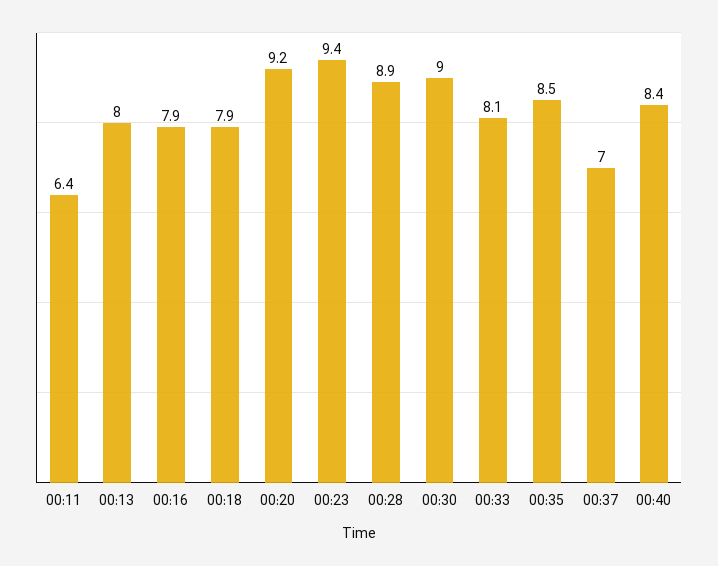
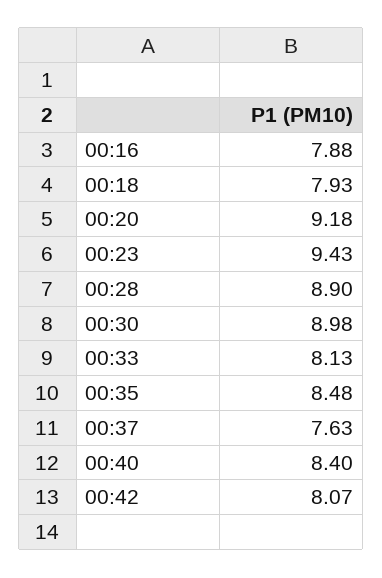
00:11: 6.4 -> none
00:13: 8 -> none
00:37: 7 -> 7.63
00:42: none -> 8.07

